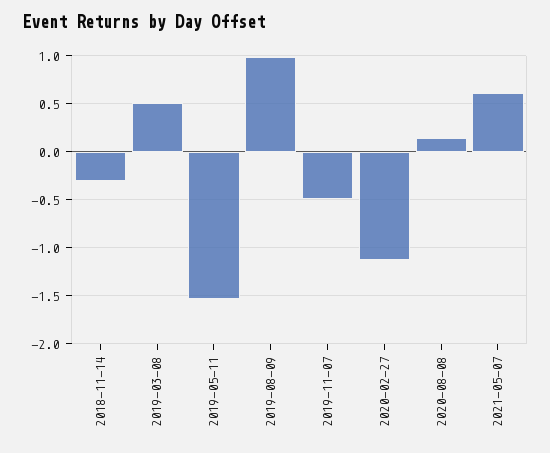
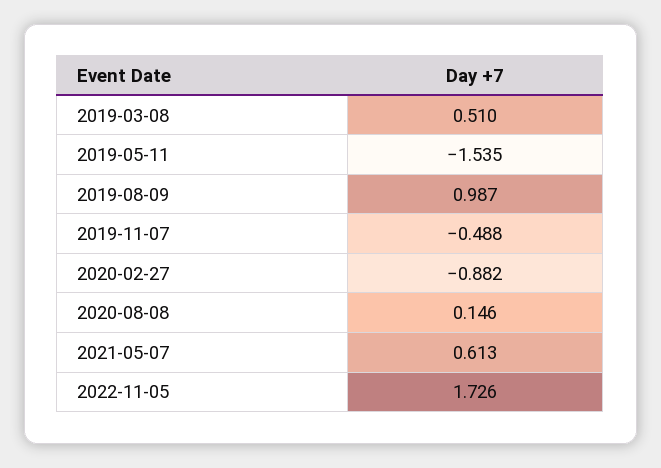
2018-11-14: -0.3 -> none
2020-02-27: -1.1 -> -0.882
2022-11-05: none -> 1.726

